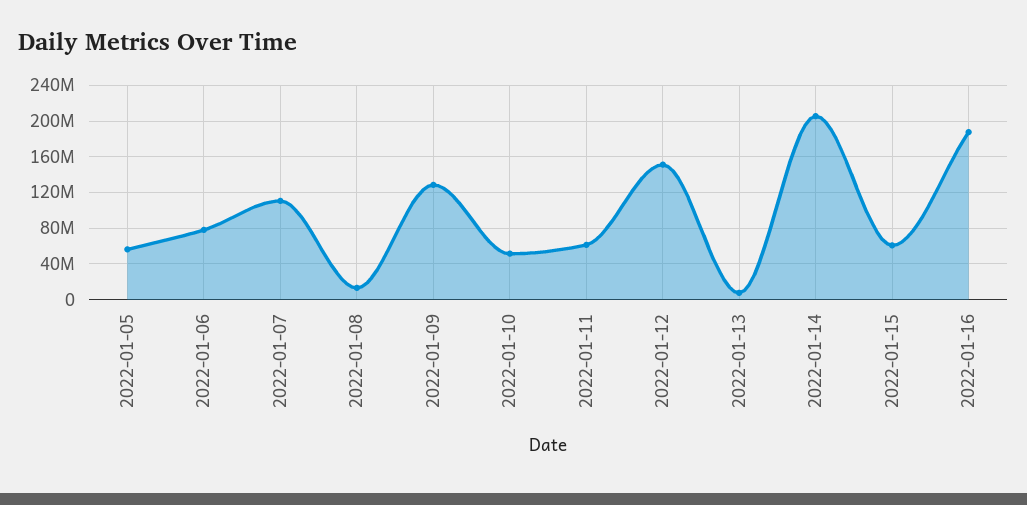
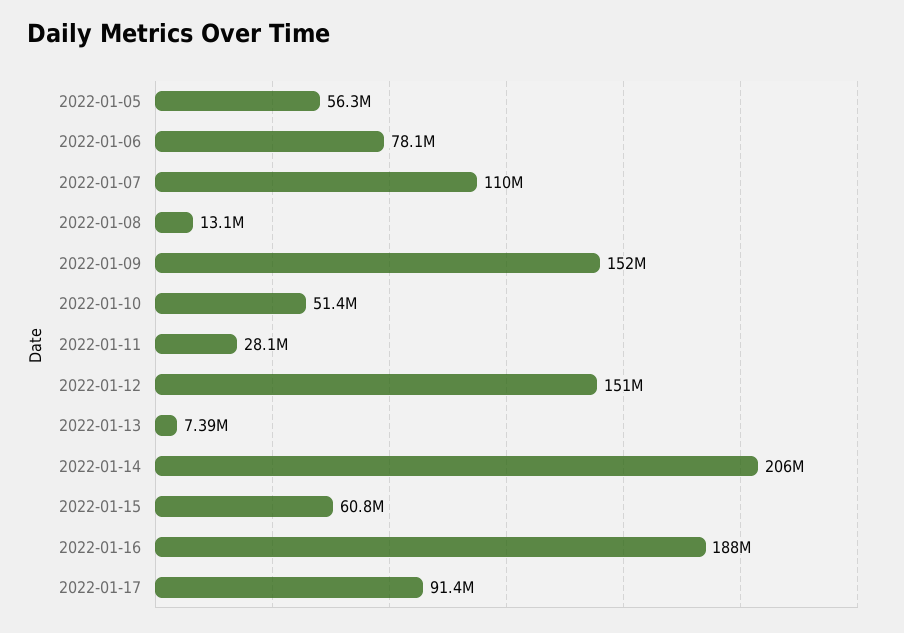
2022-01-09: 130000000 -> 152000000
2022-01-11: 60000000 -> 28100000
2022-01-17: none -> 91400000

